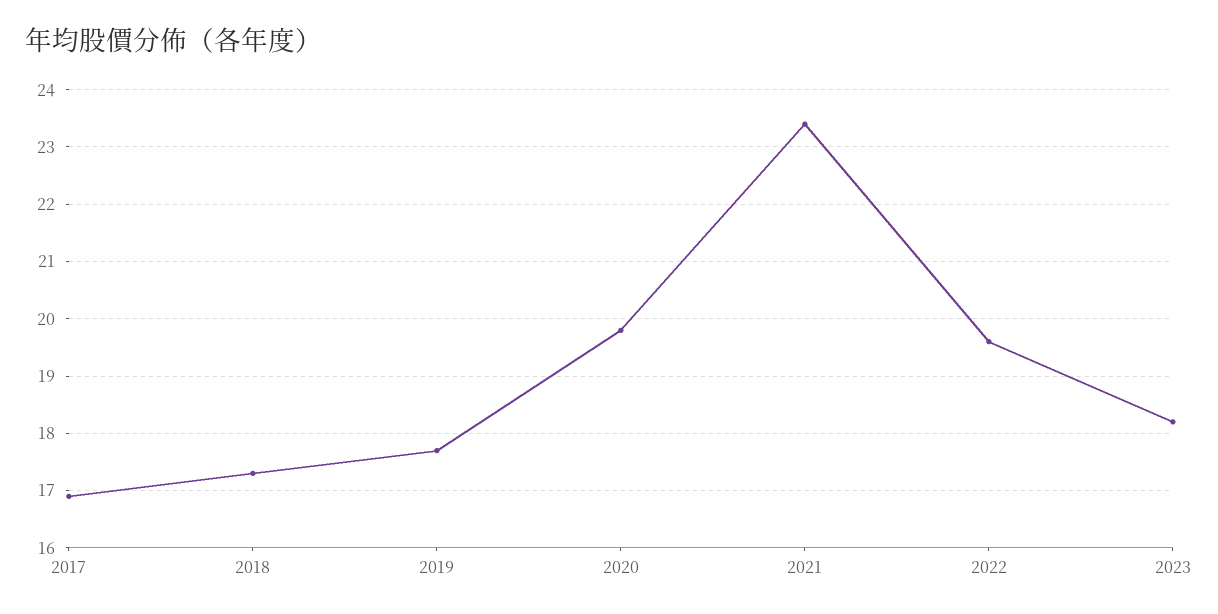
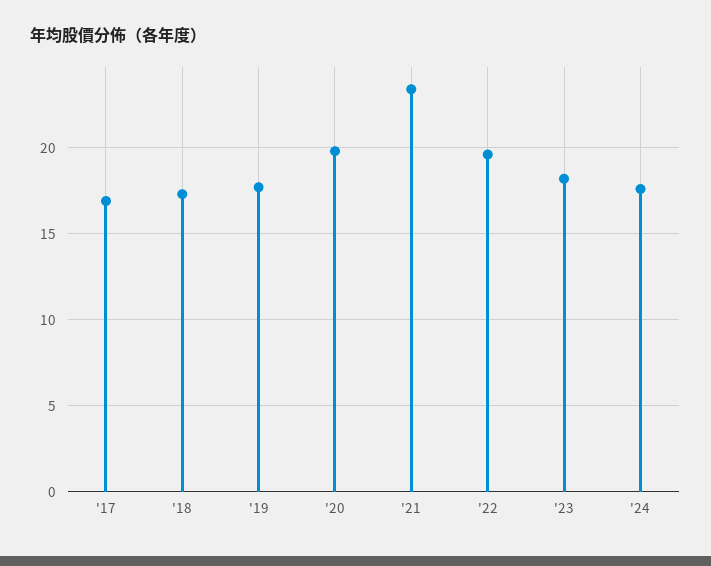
'24: none -> 17.5

